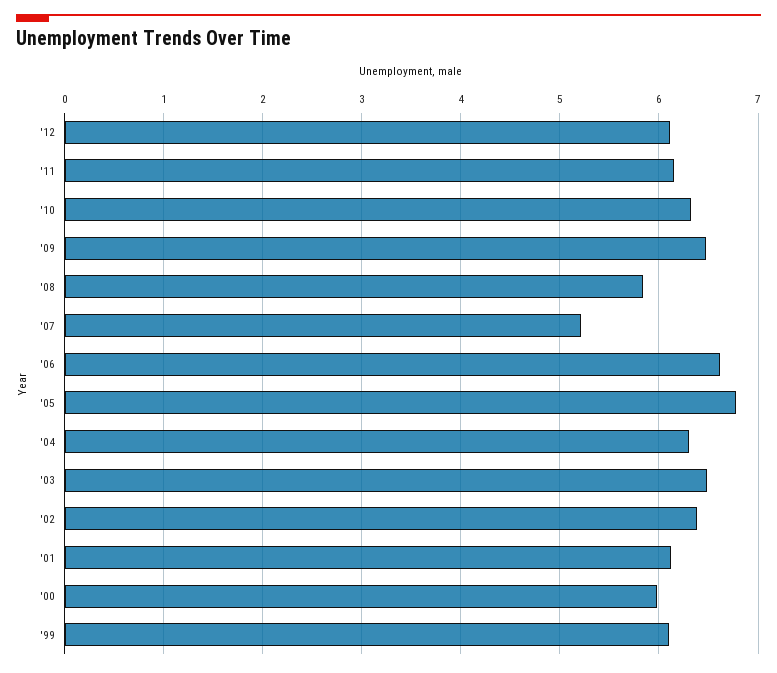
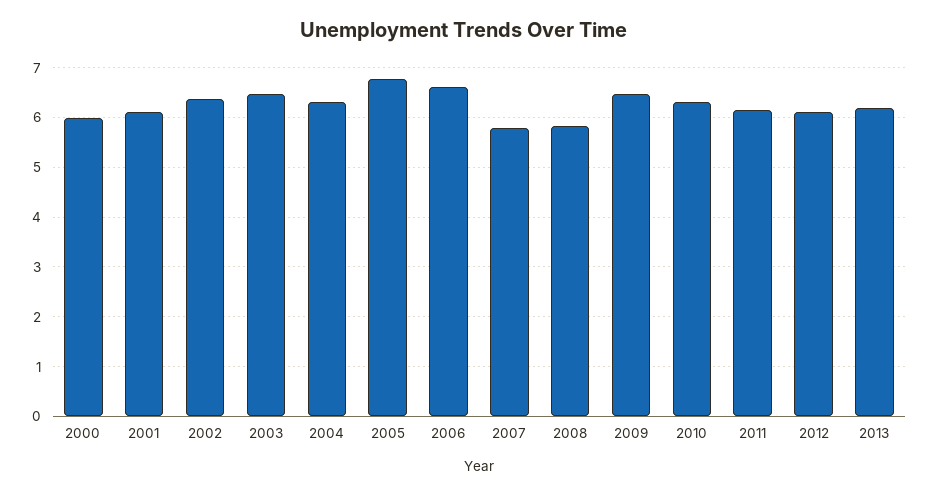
'07: 5.2 -> 5.8
'99: 6.1 -> none
2013: none -> 6.2

